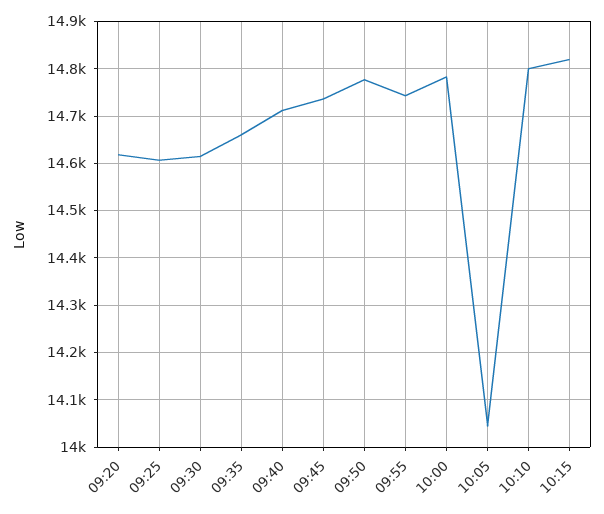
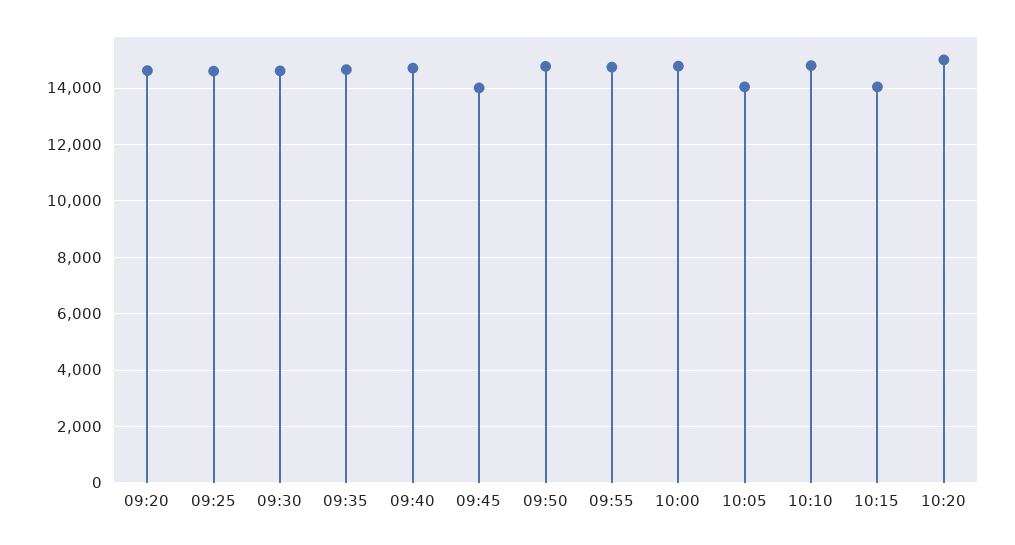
09:45: 14740 -> 14000
10:15: 14820 -> 14000
10:20: none -> 15000

